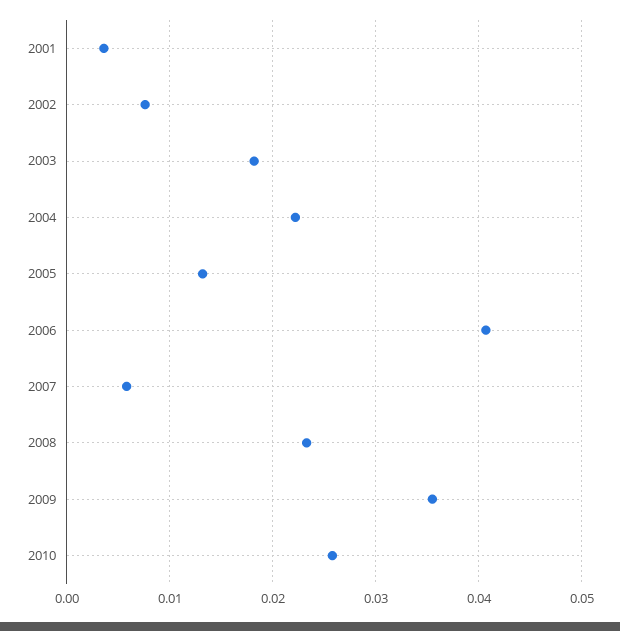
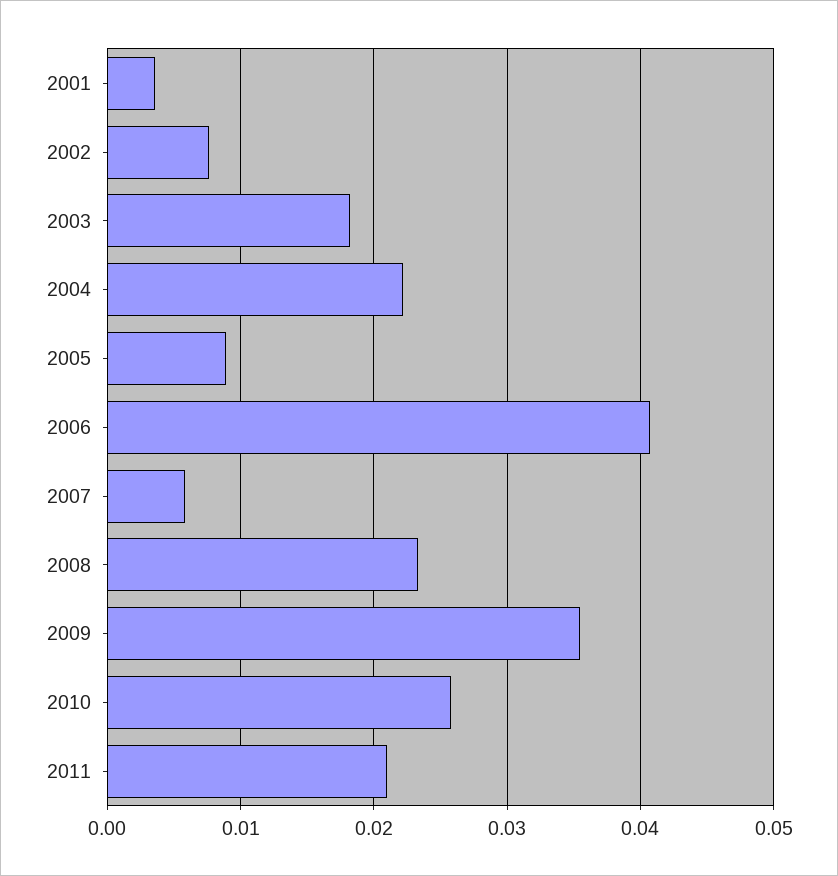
2005: 0.013 -> 0.009
2011: none -> 0.021

